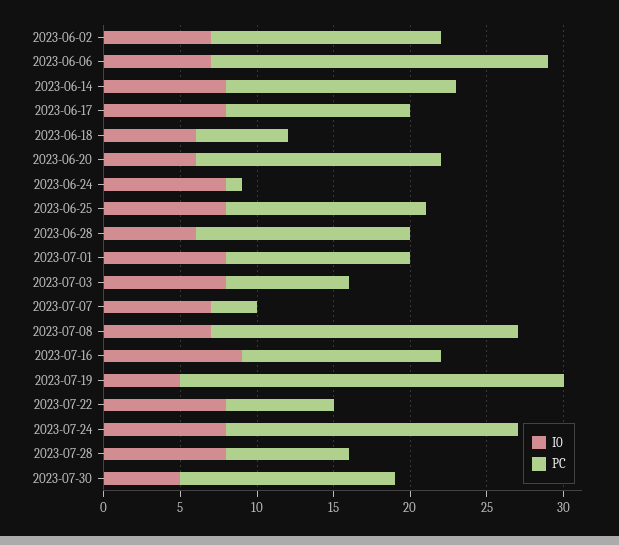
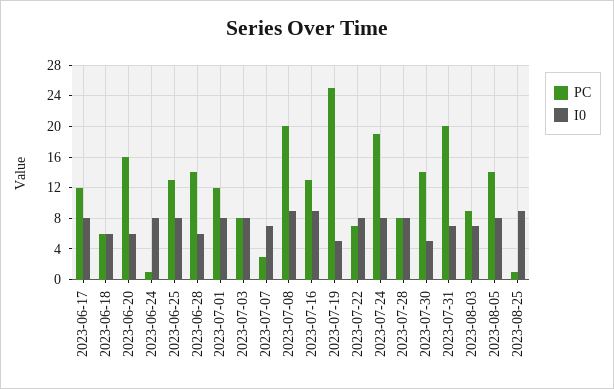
I0, 2023-06-02: 7 -> none
PC, 2023-06-02: 15 -> none
I0, 2023-06-06: 7 -> none
PC, 2023-06-06: 22 -> none
I0, 2023-06-14: 8 -> none
PC, 2023-06-14: 15 -> none
I0, 2023-07-08: 7 -> 9
PC, 2023-07-31: none -> 20
I0, 2023-07-31: none -> 7
PC, 2023-08-03: none -> 9
I0, 2023-08-03: none -> 7
PC, 2023-08-05: none -> 14
I0, 2023-08-05: none -> 8
PC, 2023-08-25: none -> 1
I0, 2023-08-25: none -> 9

